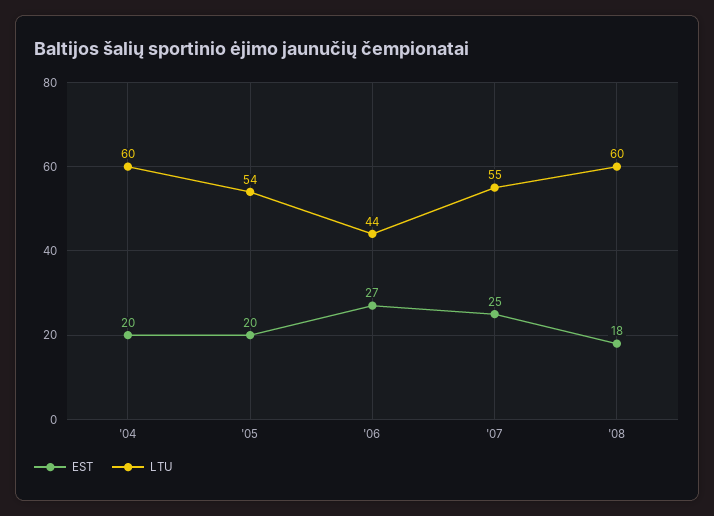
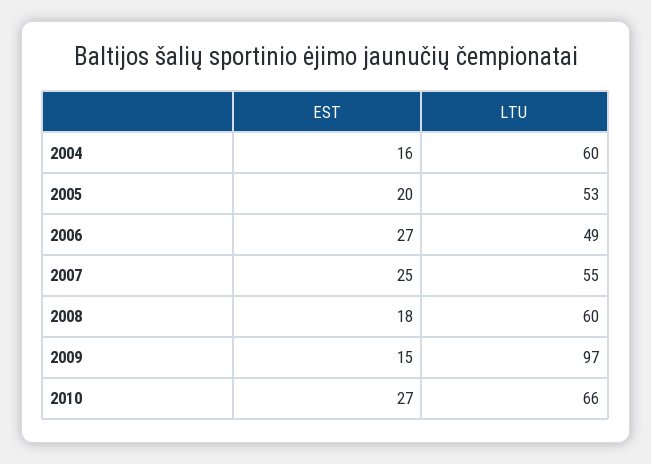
EST, '04: 20 -> 16
LTU, '05: 54 -> 53
LTU, '06: 44 -> 49
EST, 2009: none -> 15
LTU, 2009: none -> 97
EST, 2010: none -> 27
LTU, 2010: none -> 66

